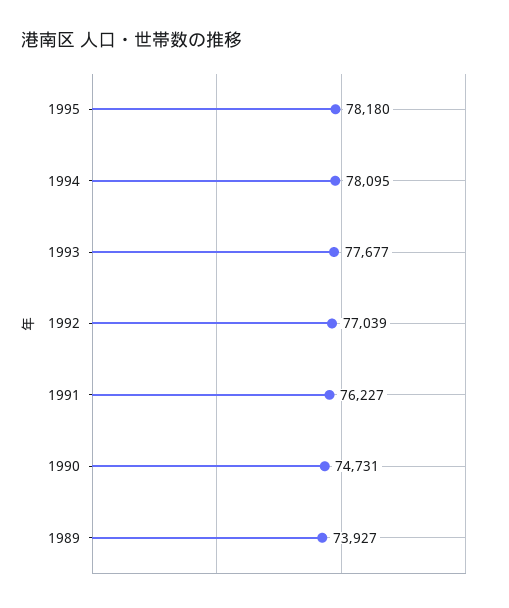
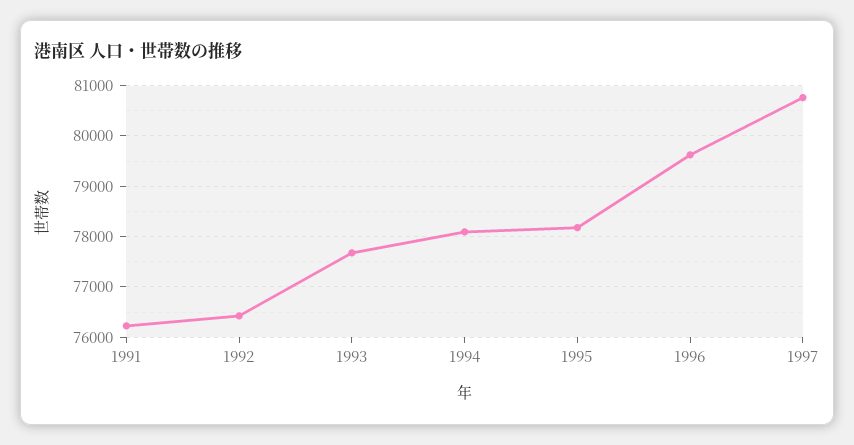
1992: 77039 -> 76400
1990: 74731 -> none
1989: 73927 -> none
1996: none -> 79600
1997: none -> 80800

